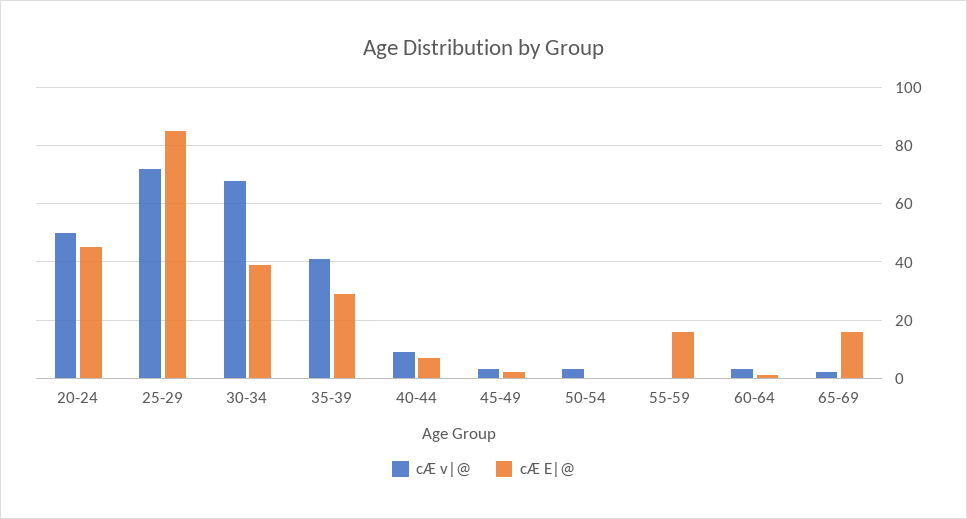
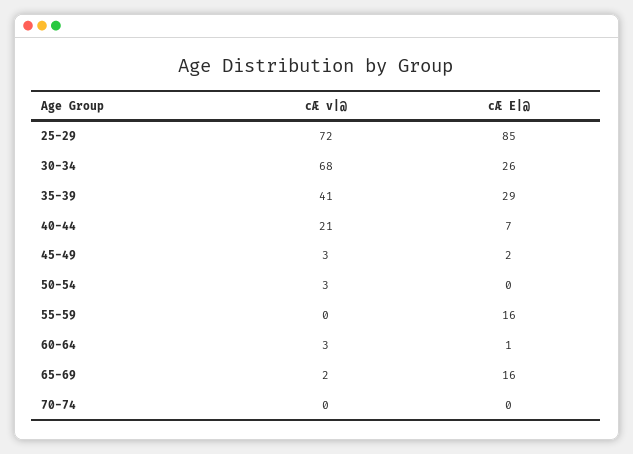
cÆ v|@, 20-24: 50 -> none
cÆ E|@, 20-24: 45 -> none
cÆ E|@, 30-34: 40 -> 26
cÆ v|@, 40-44: 10 -> 21
cÆ v|@, 70-74: none -> 0
cÆ E|@, 70-74: none -> 0

